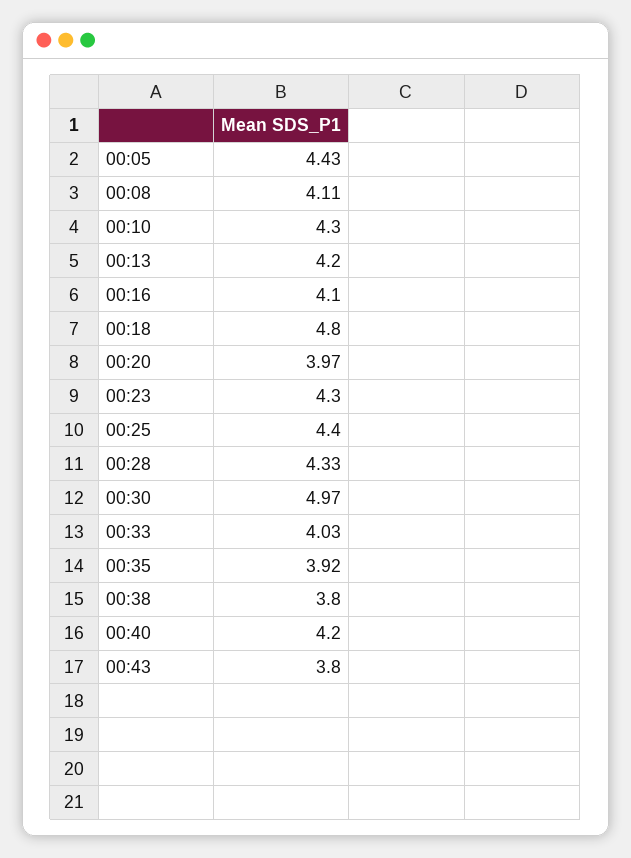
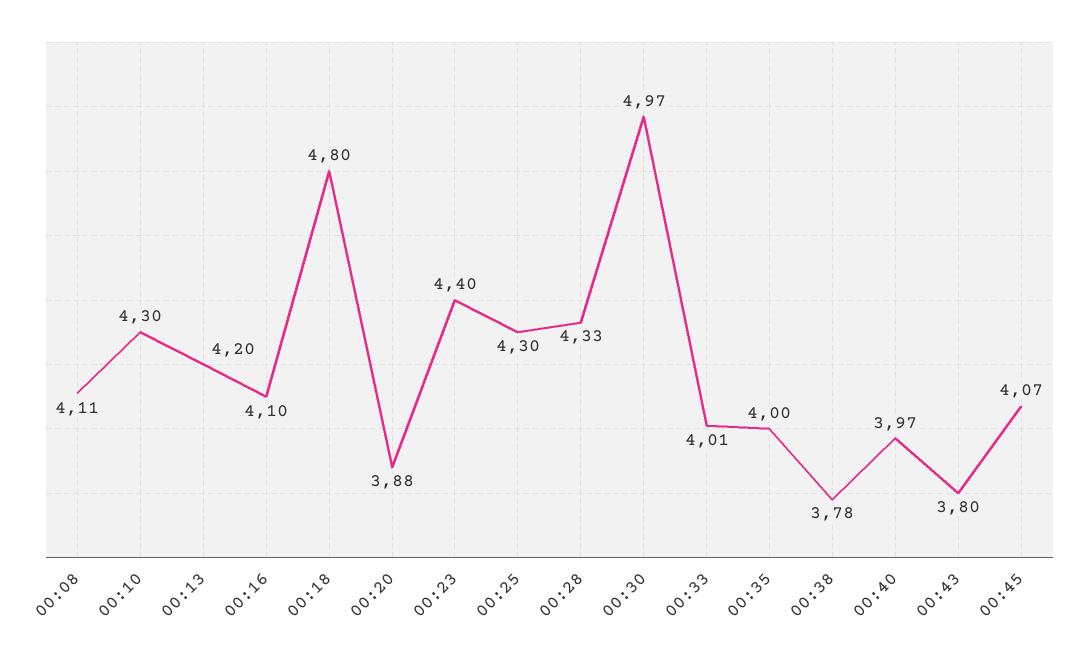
00:05: 4.43 -> none
00:20: 3.97 -> 3.88
00:23: 4.3 -> 4.4
00:25: 4.4 -> 4.3
00:33: 4.03 -> 4.01
00:35: 3.92 -> 4
00:38: 3.8 -> 3.78
00:40: 4.2 -> 3.97
00:45: none -> 4.07

